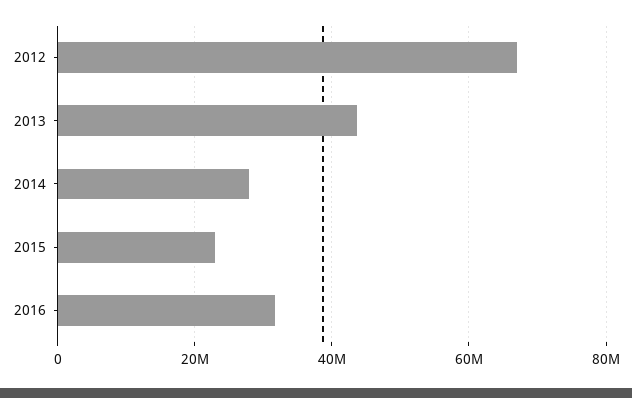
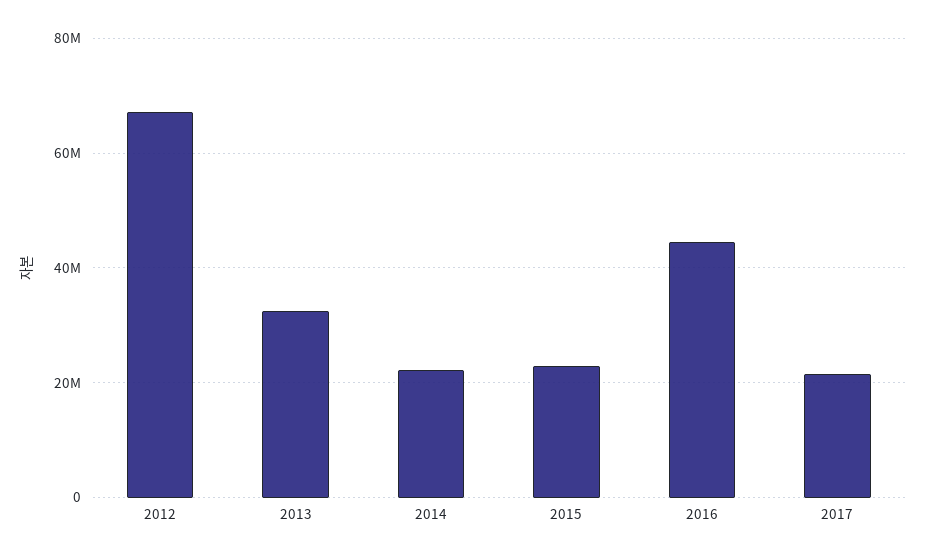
2013: 44000000 -> 32000000
2014: 28000000 -> 22000000
2016: 32000000 -> 44000000
2017: none -> 22000000

